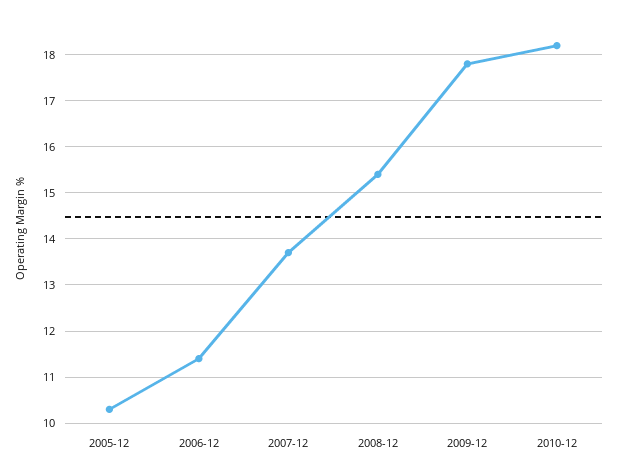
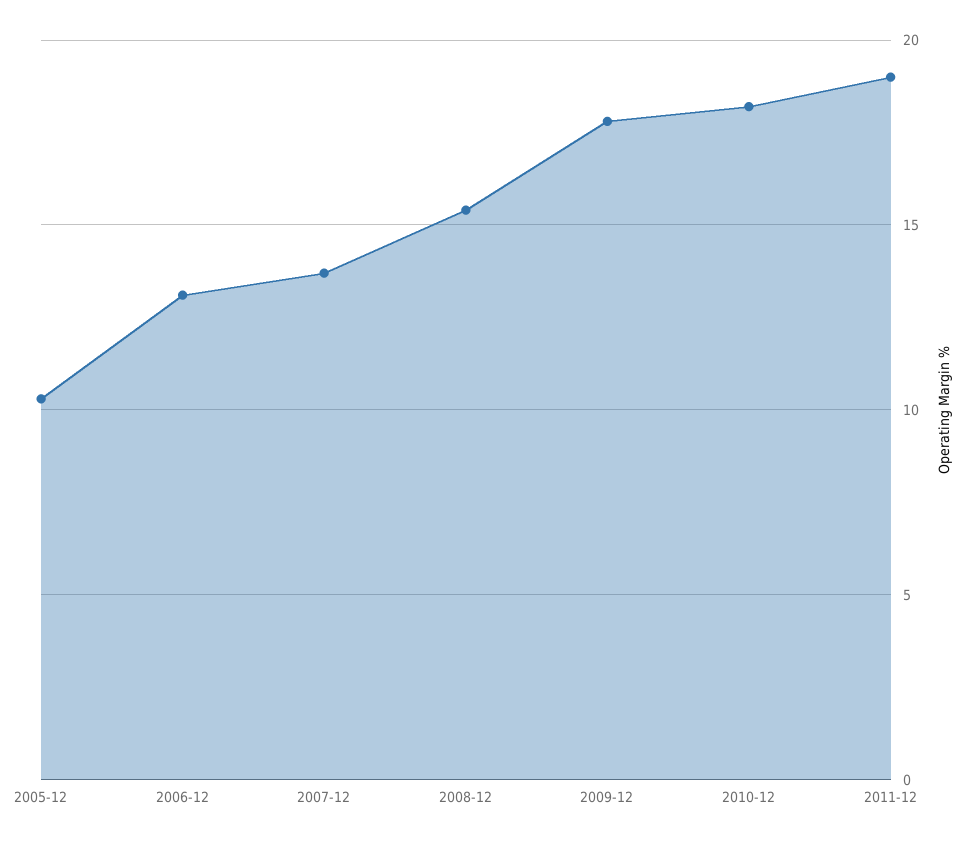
2006-12: 11.5 -> 13
2011-12: none -> 19

